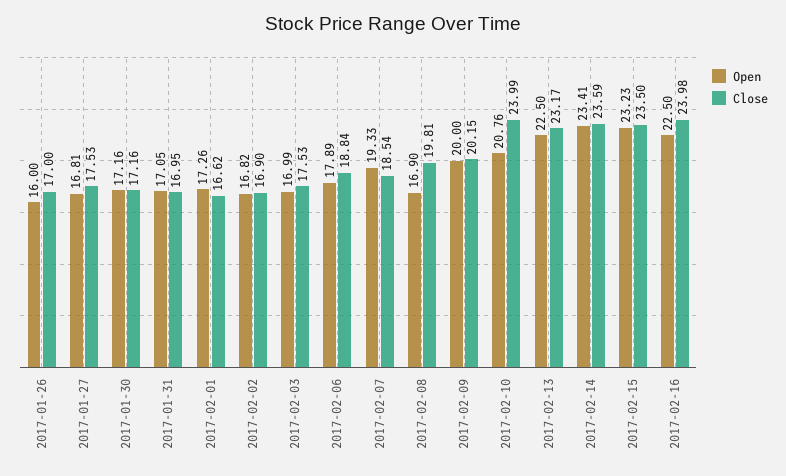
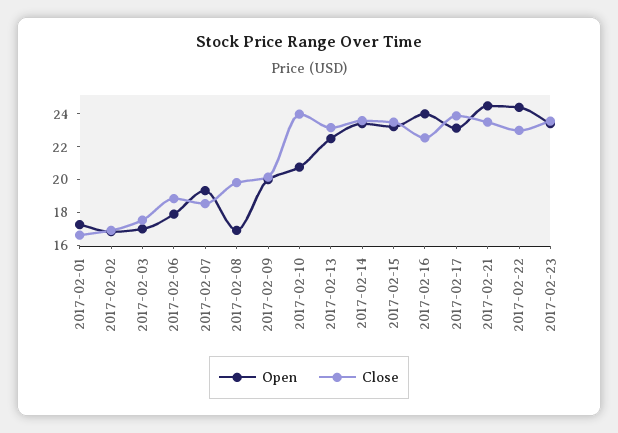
Open, 2017-01-26: 16 -> none
Close, 2017-01-26: 17 -> none
Open, 2017-01-27: 16.81 -> none
Close, 2017-01-27: 17.53 -> none
Open, 2017-01-30: 17.16 -> none
Close, 2017-01-30: 17.16 -> none
Open, 2017-01-31: 17.05 -> none
Close, 2017-01-31: 16.95 -> none
Open, 2017-02-16: 22.5 -> 24
Close, 2017-02-16: 23.98 -> 22.5
Open, 2017-02-17: none -> 23
Close, 2017-02-17: none -> 24
Open, 2017-02-21: none -> 24.5
Close, 2017-02-21: none -> 23.5
Open, 2017-02-22: none -> 24.5
Close, 2017-02-22: none -> 23
Open, 2017-02-23: none -> 23.5
Close, 2017-02-23: none -> 23.5

